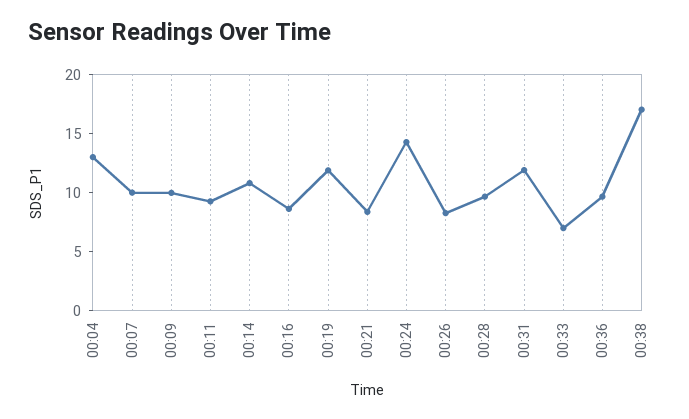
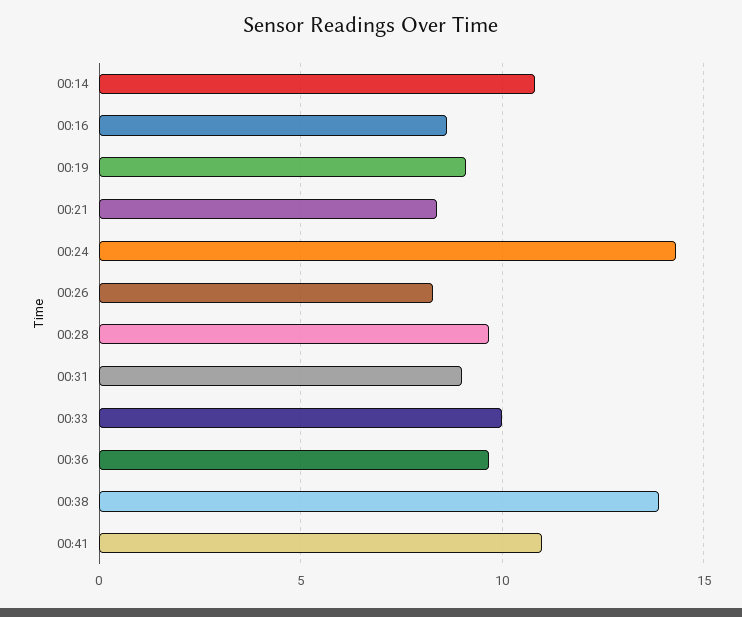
00:04: 13 -> none
00:07: 10 -> none
00:09: 10 -> none
00:11: 9 -> none
00:19: 12 -> 9
00:31: 12 -> 9
00:33: 7 -> 10
00:38: 17 -> 14
00:41: none -> 11

